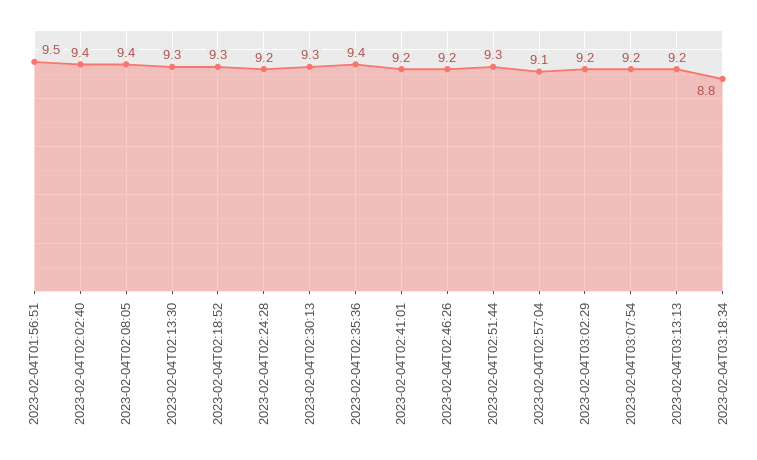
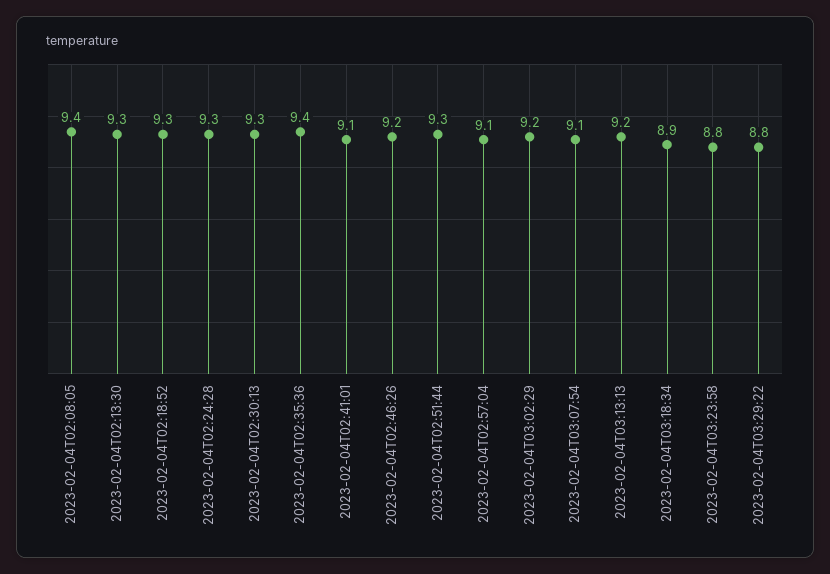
2023-02-04T01:56:51: 9.5 -> none
2023-02-04T02:02:40: 9.4 -> none
2023-02-04T02:24:28: 9.2 -> 9.3
2023-02-04T02:41:01: 9.2 -> 9.1
2023-02-04T03:07:54: 9.2 -> 9.1
2023-02-04T03:18:34: 8.8 -> 8.9
2023-02-04T03:23:58: none -> 8.8
2023-02-04T03:29:22: none -> 8.8

